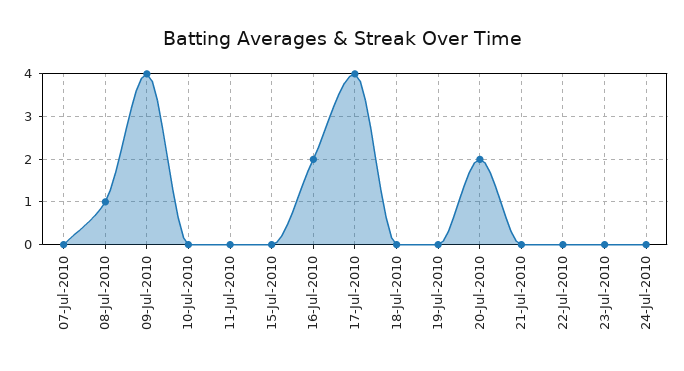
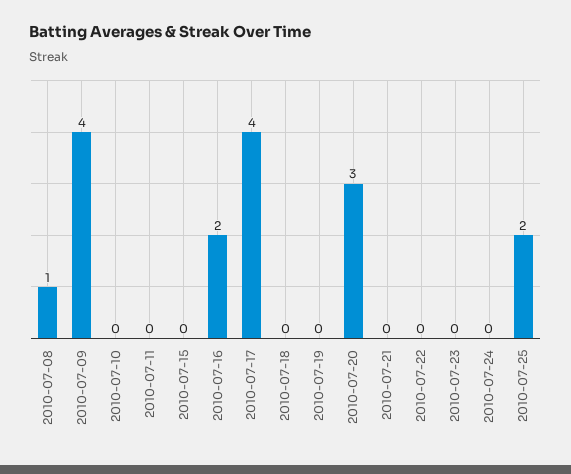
07-Jul-2010: 0 -> none
20-Jul-2010: 2 -> 3
2010-07-25: none -> 2

